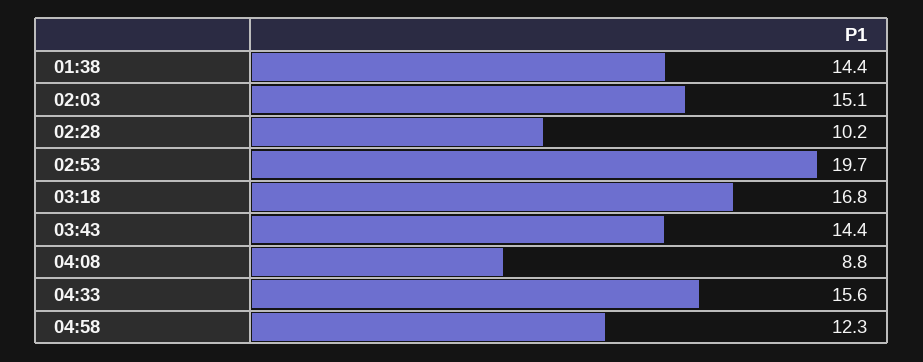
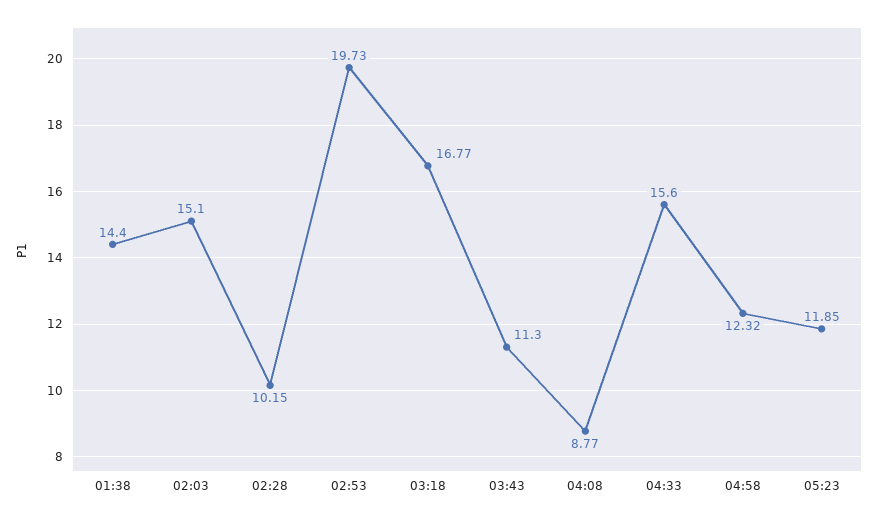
03:43: 14.4 -> 11.3
05:23: none -> 11.85

